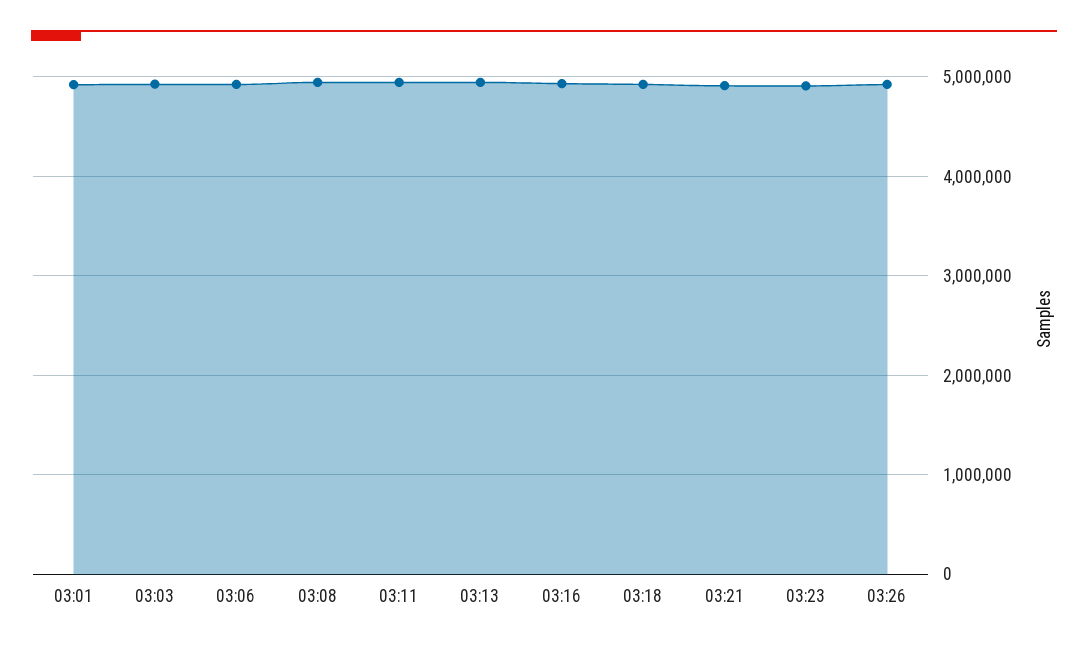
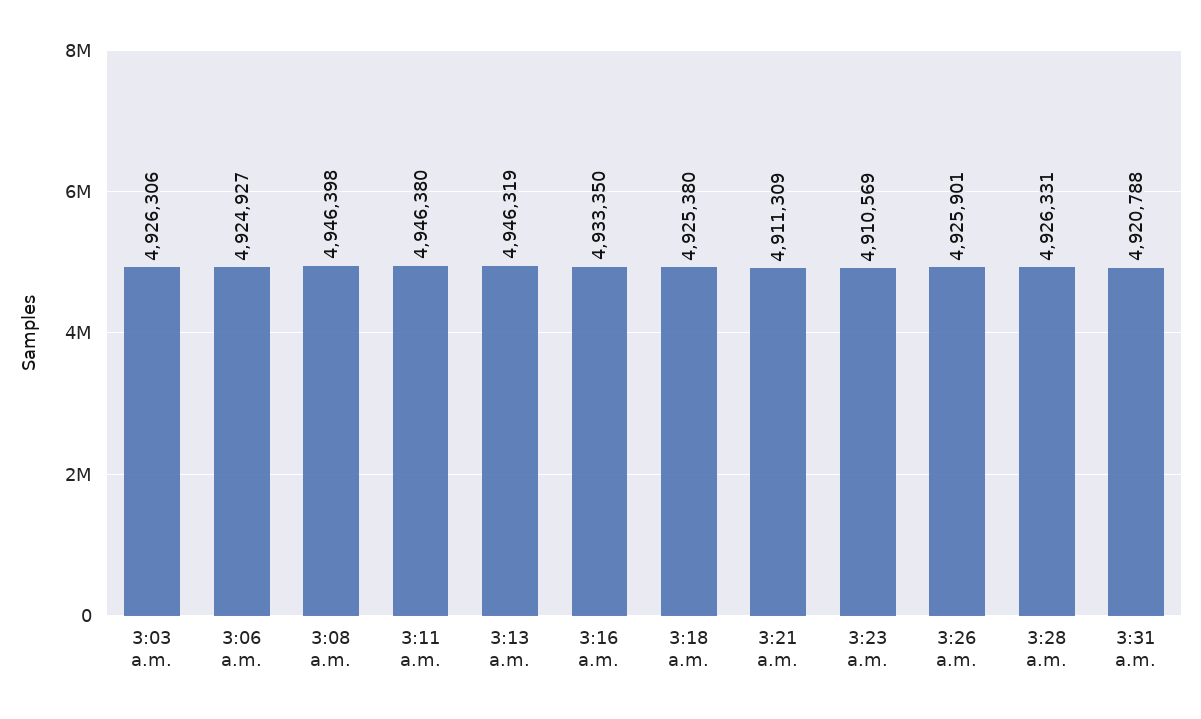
03:01: 4900000 -> none
3:28 a.m.: none -> 4926331
3:31 a.m.: none -> 4920788

